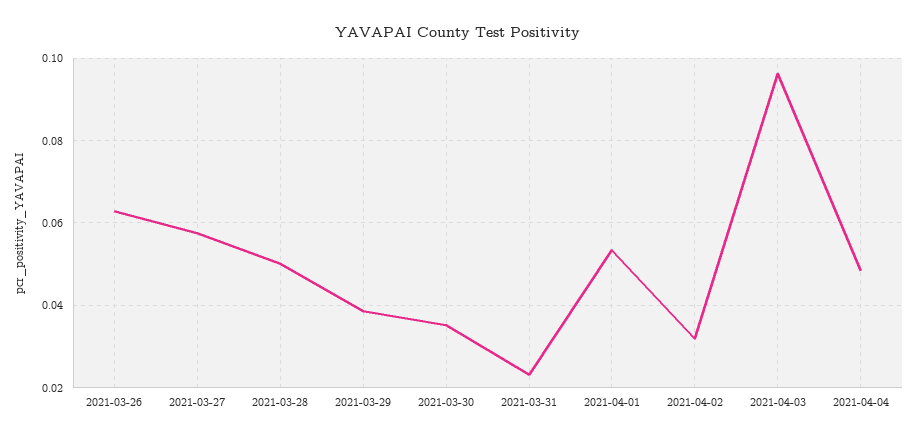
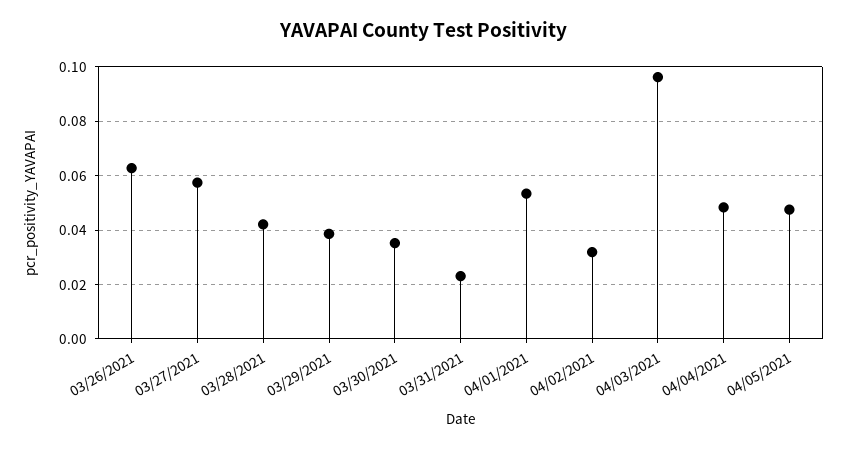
2021-03-28: 0.05 -> 0.0425
04/05/2021: none -> 0.0475

